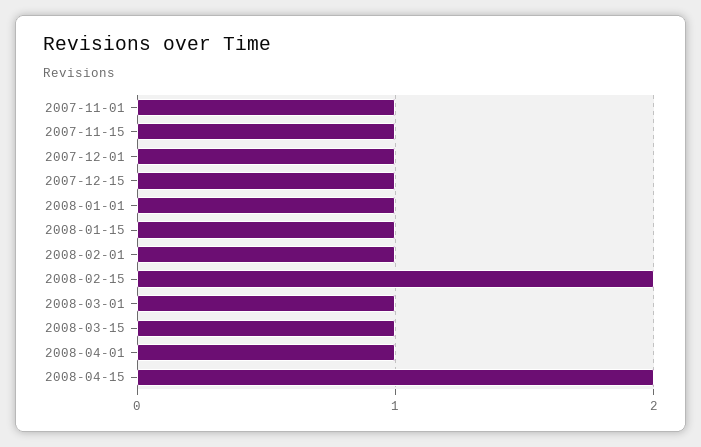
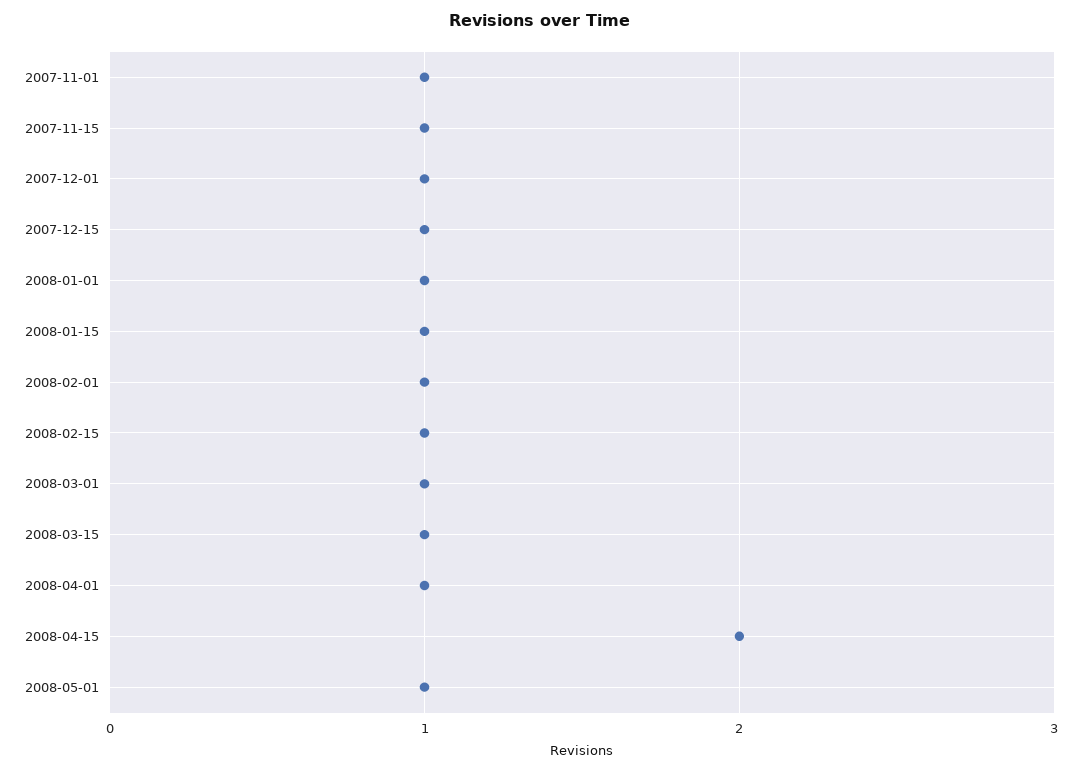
2008-02-15: 2 -> 1
2008-05-01: none -> 1

